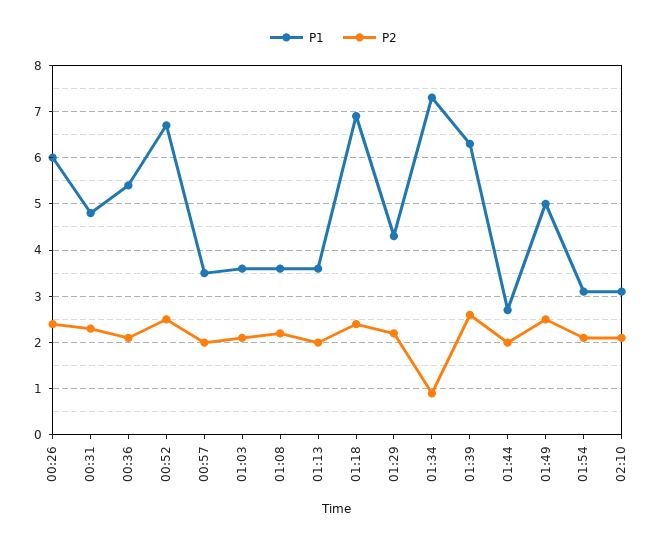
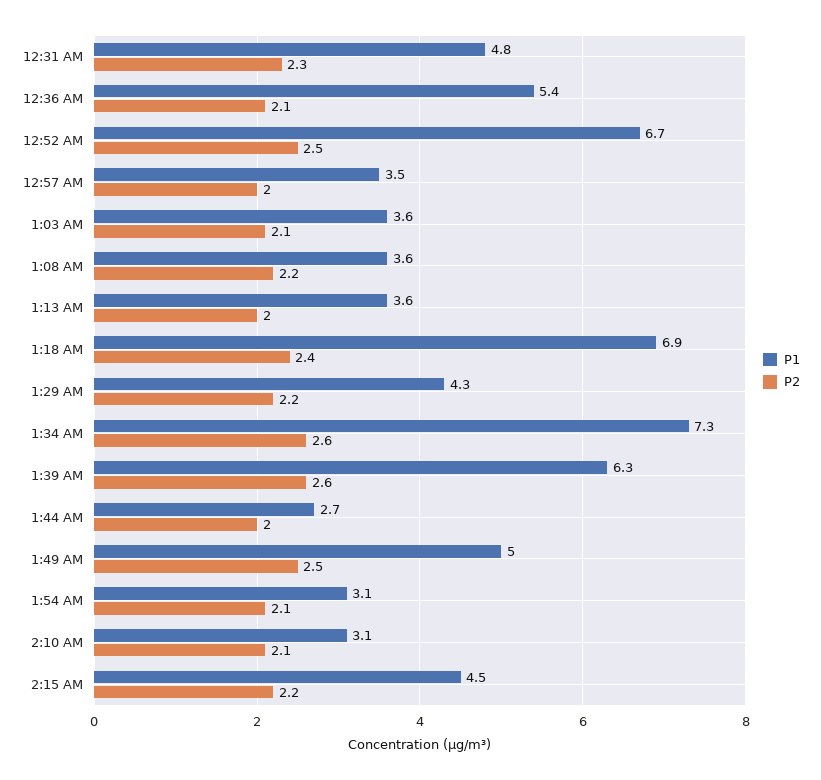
P1, 00:26: 6 -> none
P2, 00:26: 2.5 -> none
P2, 01:34: 1 -> 2.6
P1, 2:15 AM: none -> 4.5
P2, 2:15 AM: none -> 2.2

